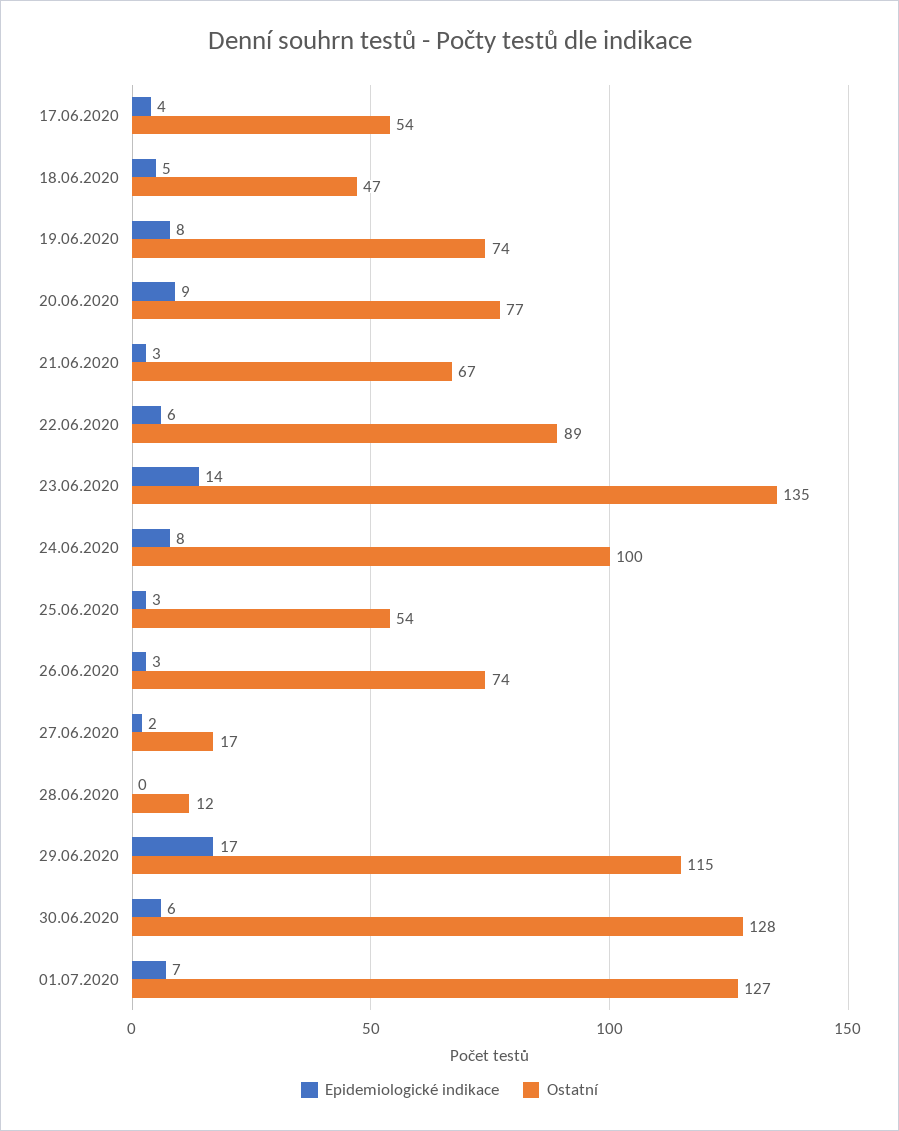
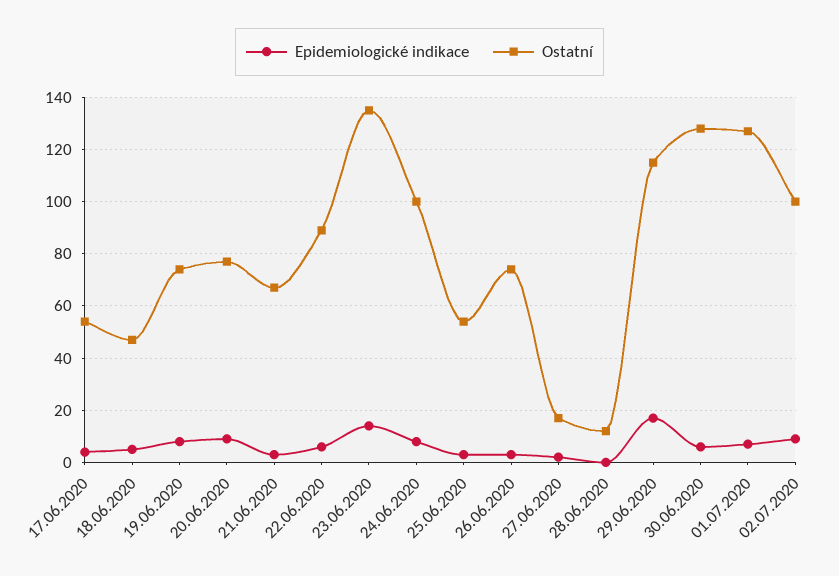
Epidemiologické indikace, 02.07.2020: none -> 10
Ostatní, 02.07.2020: none -> 100

